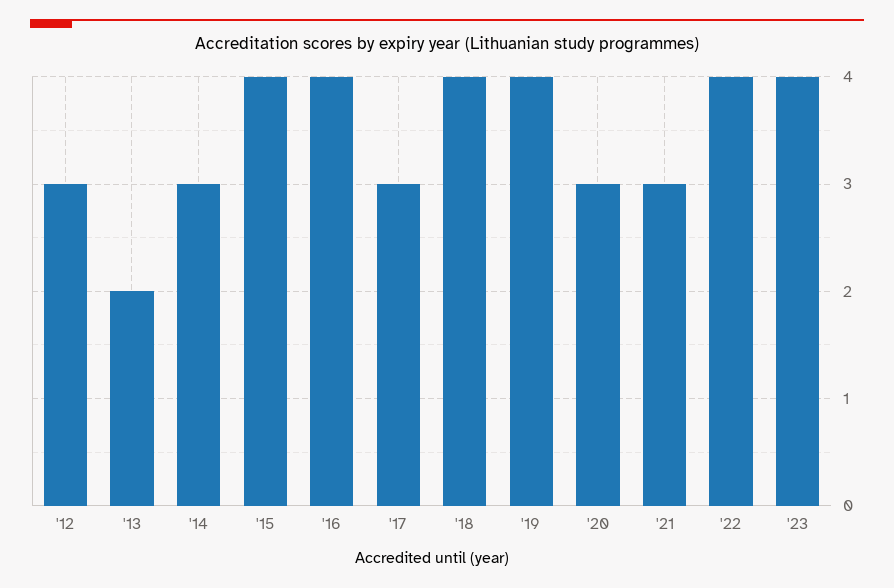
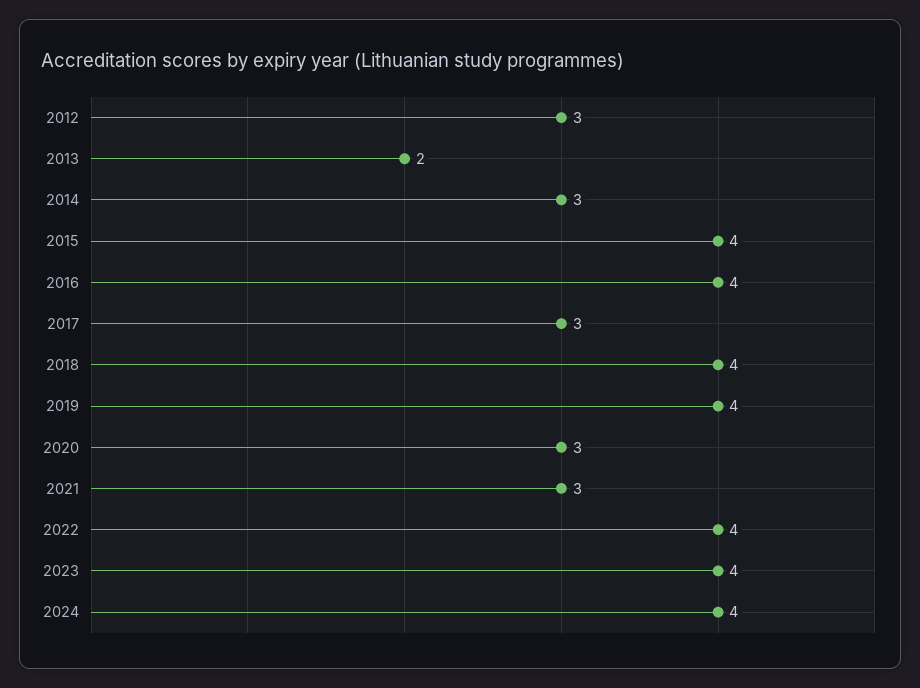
2024: none -> 4

